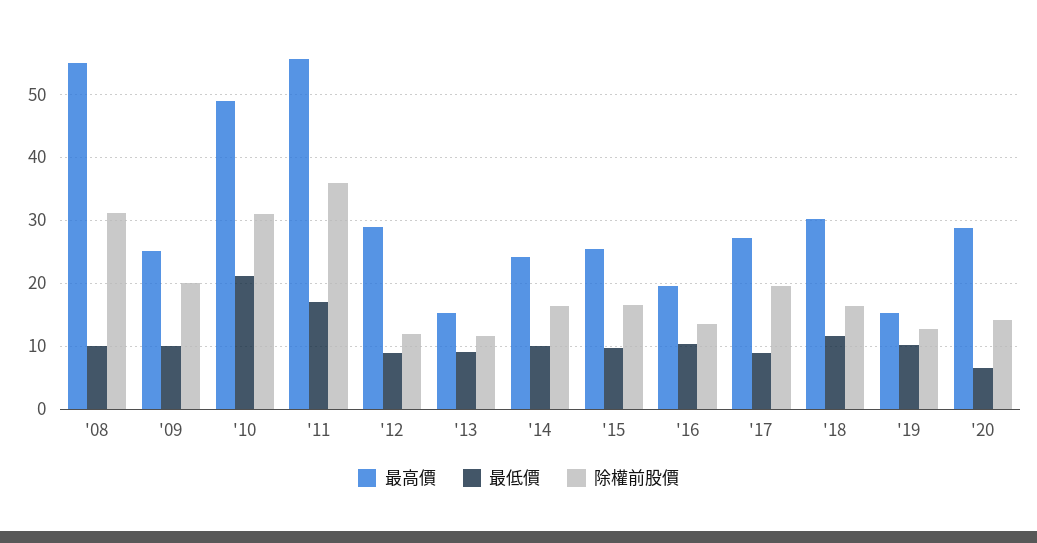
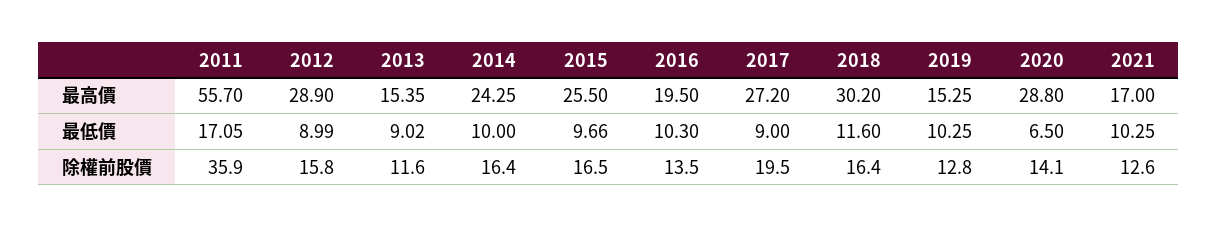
最高價, '08: 55 -> none
最低價, '08: 10 -> none
除權前股價, '08: 31 -> none
最高價, '09: 25 -> none
最低價, '09: 10 -> none
除權前股價, '09: 20 -> none
最高價, '10: 49 -> none
最低價, '10: 21 -> none
除權前股價, '10: 31 -> none
除權前股價, '12: 12 -> 15.8
最高價, 2021: none -> 17
最低價, 2021: none -> 10.25
除權前股價, 2021: none -> 12.6

